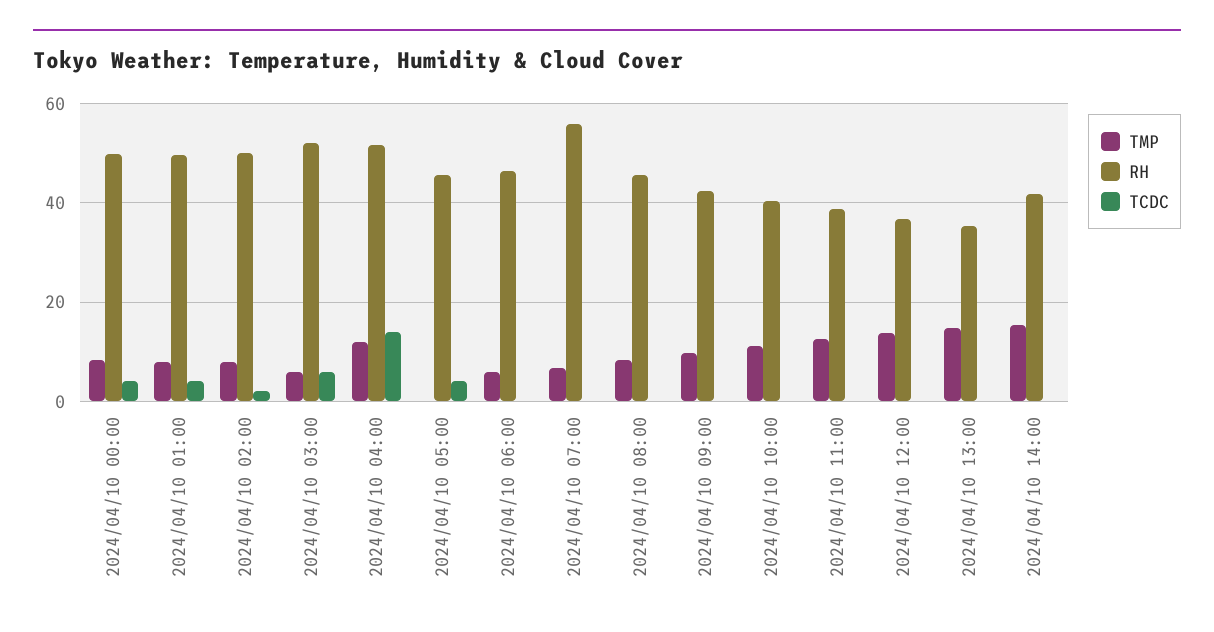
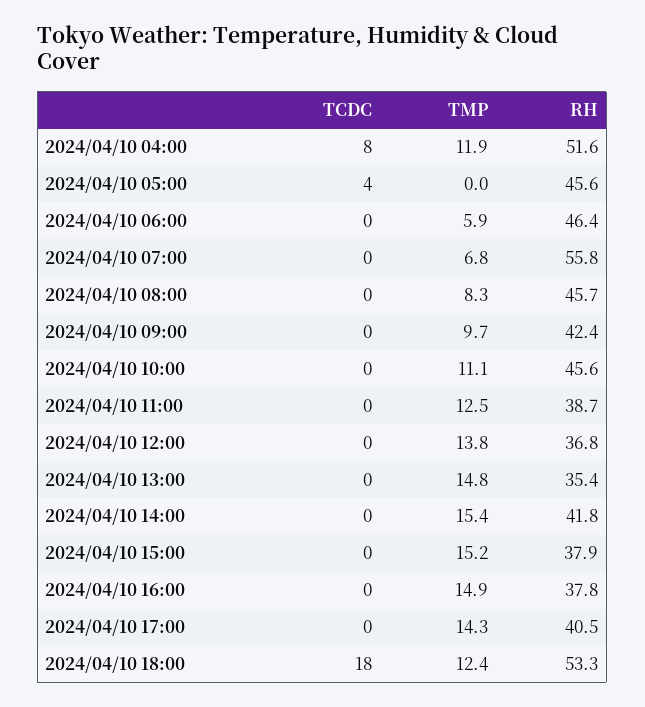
TMP, 2024/04/10 00:00: 8 -> none
RH, 2024/04/10 00:00: 50 -> none
TCDC, 2024/04/10 00:00: 4 -> none
TMP, 2024/04/10 01:00: 8 -> none
RH, 2024/04/10 01:00: 50 -> none
TCDC, 2024/04/10 01:00: 4 -> none
TMP, 2024/04/10 02:00: 8 -> none
RH, 2024/04/10 02:00: 50 -> none
TCDC, 2024/04/10 02:00: 2 -> none
TMP, 2024/04/10 03:00: 6 -> none
RH, 2024/04/10 03:00: 52 -> none
TCDC, 2024/04/10 03:00: 6 -> none
TCDC, 2024/04/10 04:00: 14 -> 8
RH, 2024/04/10 10:00: 40 -> 45.6
TCDC, 2024/04/10 15:00: none -> 0
TMP, 2024/04/10 15:00: none -> 15.2
RH, 2024/04/10 15:00: none -> 37.9
TCDC, 2024/04/10 16:00: none -> 0
TMP, 2024/04/10 16:00: none -> 14.9
RH, 2024/04/10 16:00: none -> 37.8
TCDC, 2024/04/10 17:00: none -> 0
TMP, 2024/04/10 17:00: none -> 14.3
RH, 2024/04/10 17:00: none -> 40.5
TCDC, 2024/04/10 18:00: none -> 18
TMP, 2024/04/10 18:00: none -> 12.4
RH, 2024/04/10 18:00: none -> 53.3

